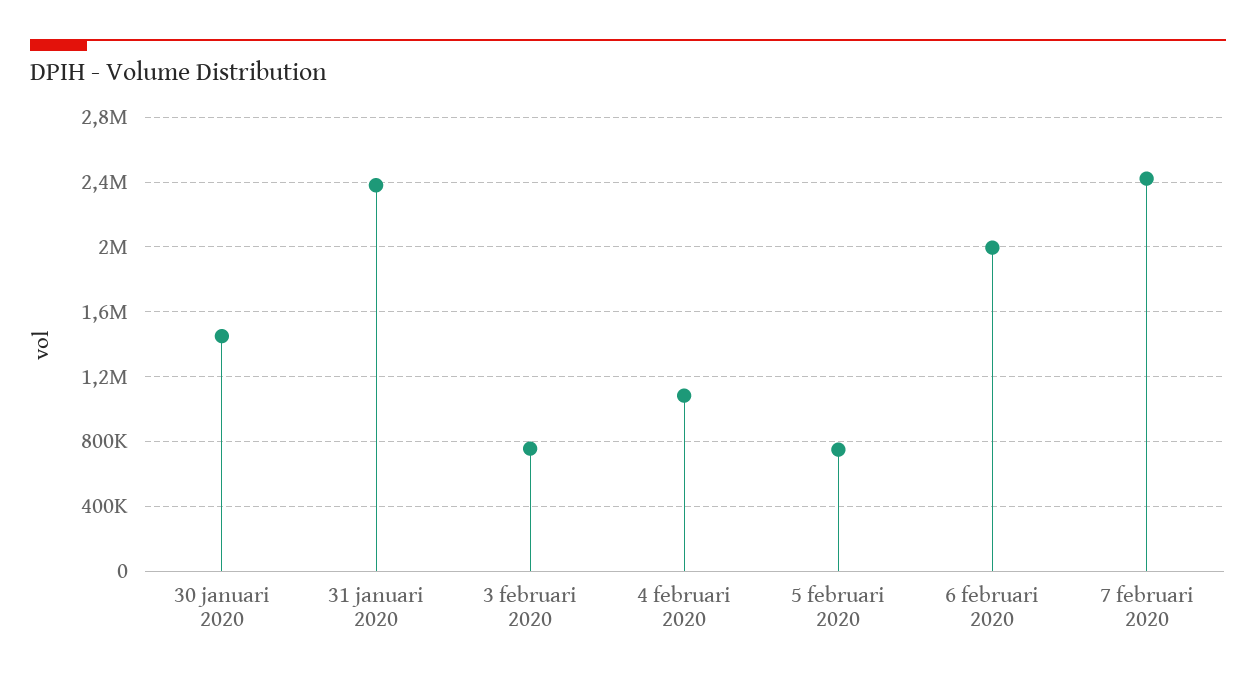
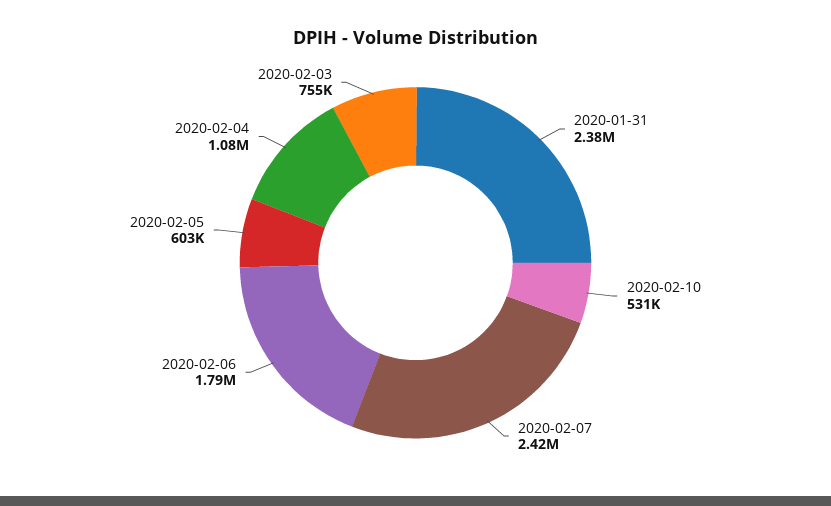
30 januari 2020: 1450000 -> none
5 februari 2020: 750000 -> 603000
6 februari 2020: 2000000 -> 1790000
2020-02-10: none -> 531000

